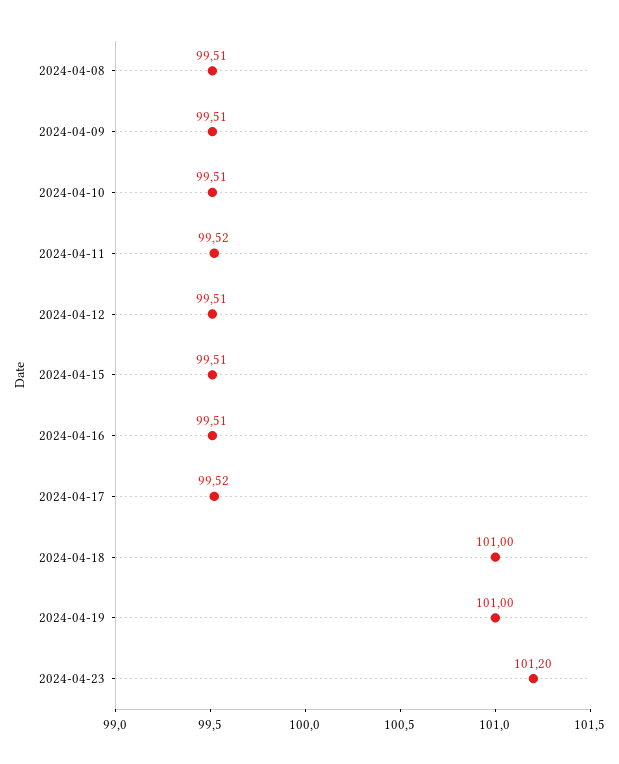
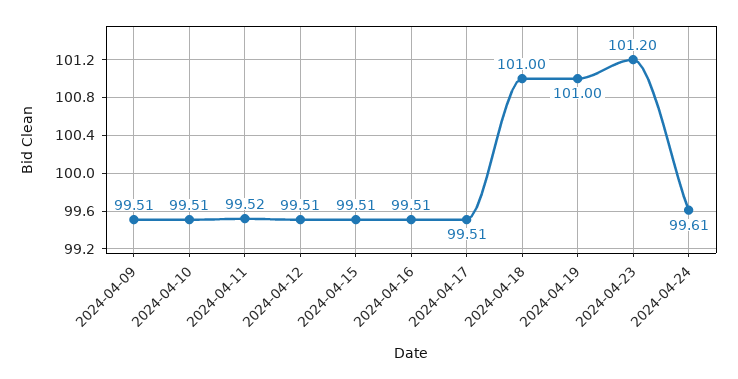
2024-04-08: 99.51 -> none
2024-04-17: 99.52 -> 99.51
2024-04-24: none -> 99.61

